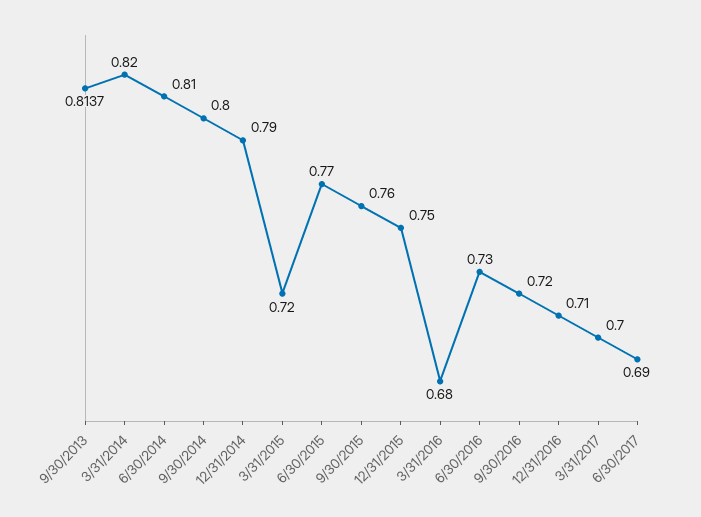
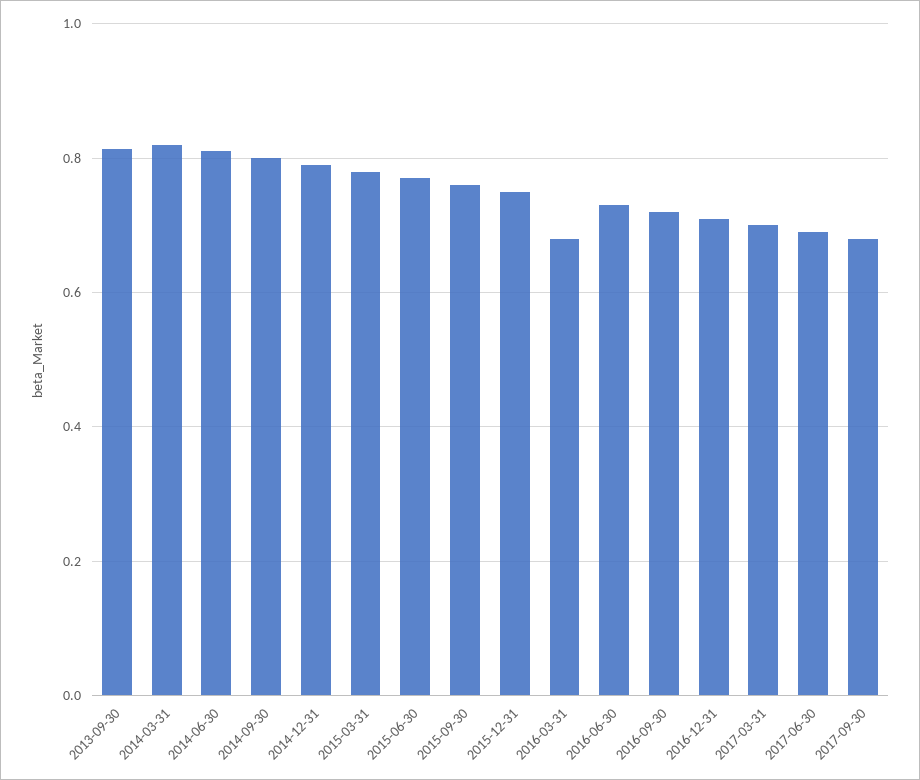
3/31/2015: 0.72 -> 0.78
2017-09-30: none -> 0.68

